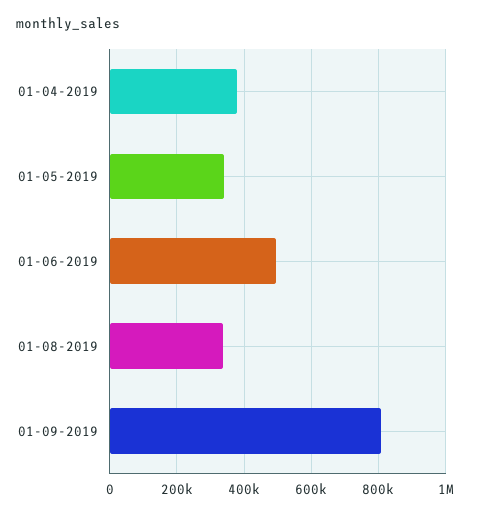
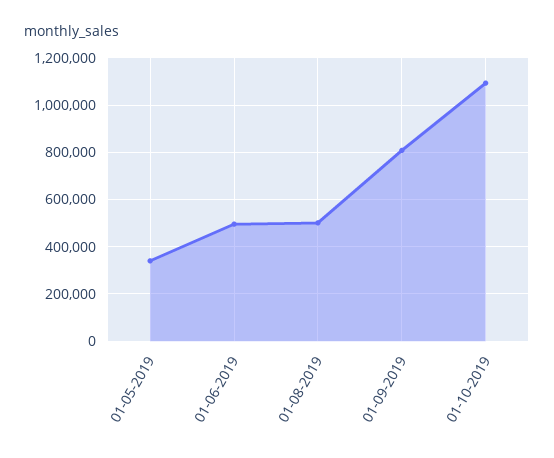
01-04-2019: 380000 -> none
01-08-2019: 340000 -> 500000
01-10-2019: none -> 1100000

